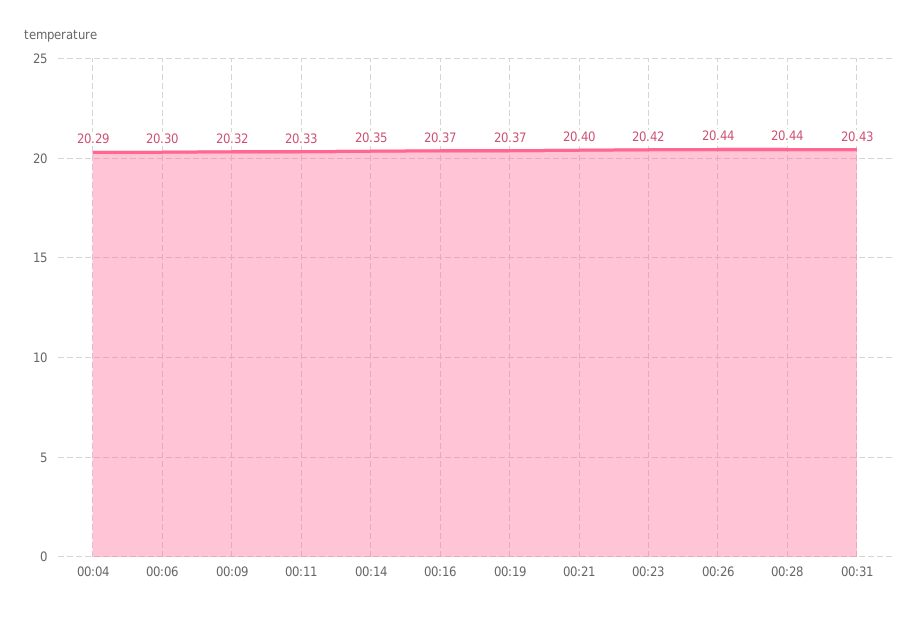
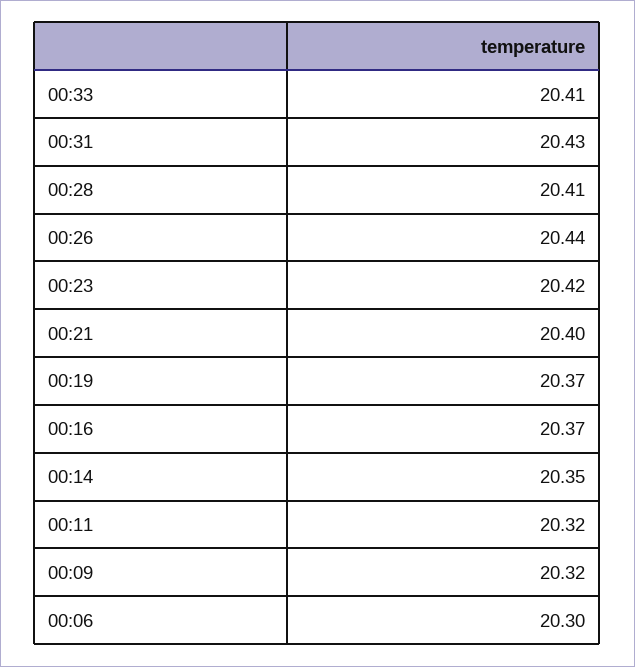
00:04: 20.29 -> none
00:11: 20.33 -> 20.32
00:28: 20.44 -> 20.41
00:33: none -> 20.41

